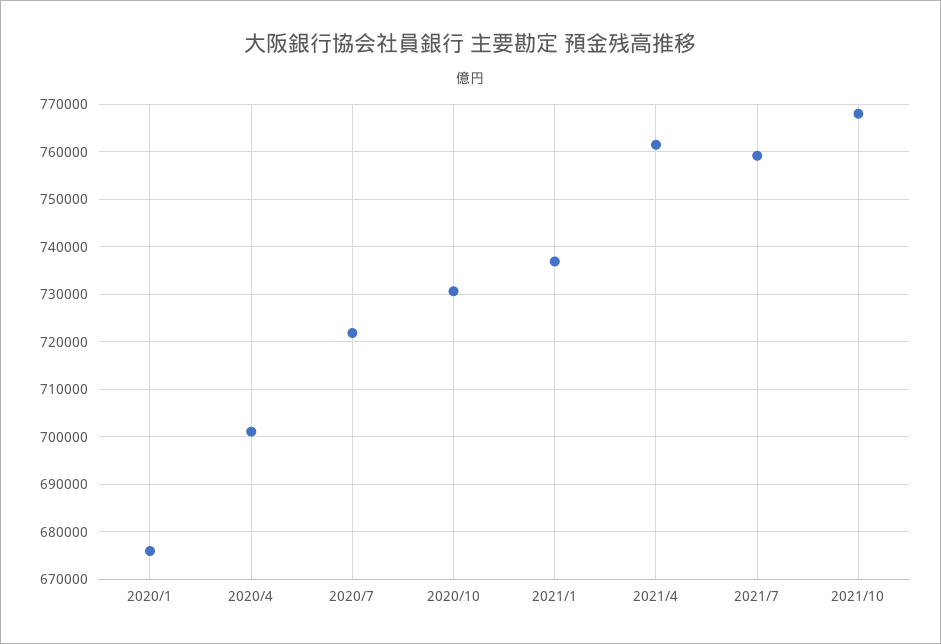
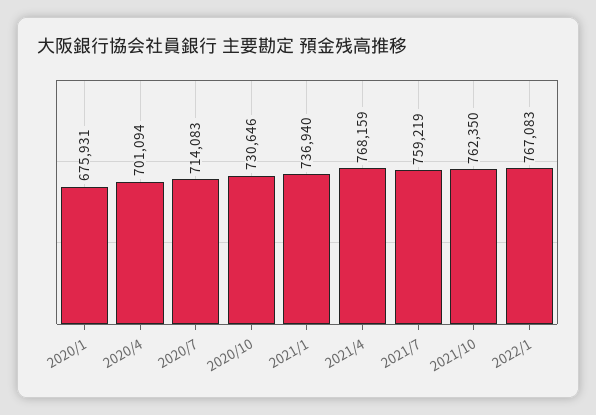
2020/7: 722000 -> 714083
2021/4: 762000 -> 768159
2021/10: 768000 -> 762350
2022/1: none -> 767083

